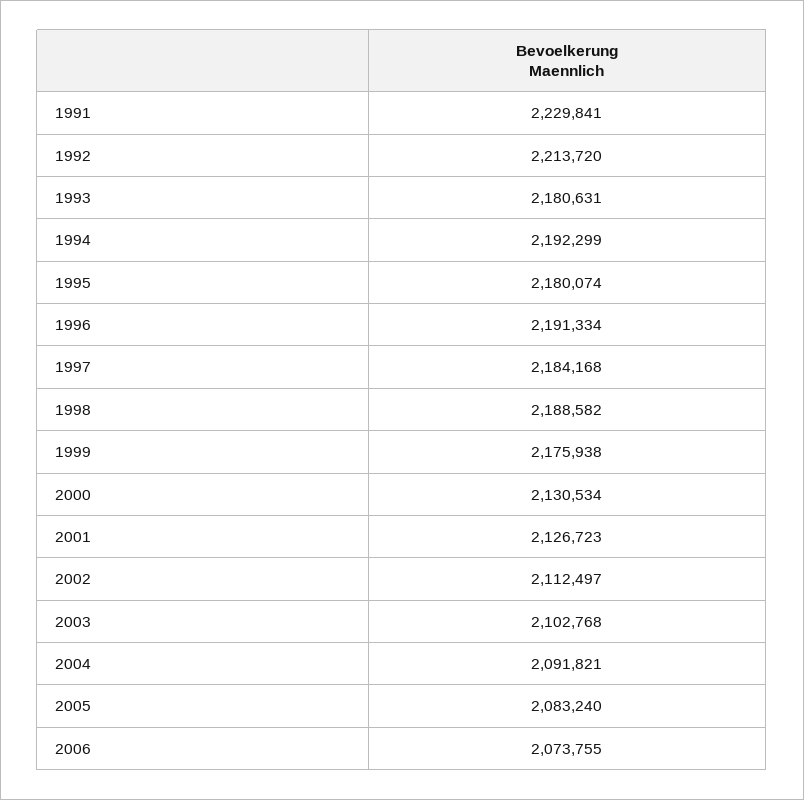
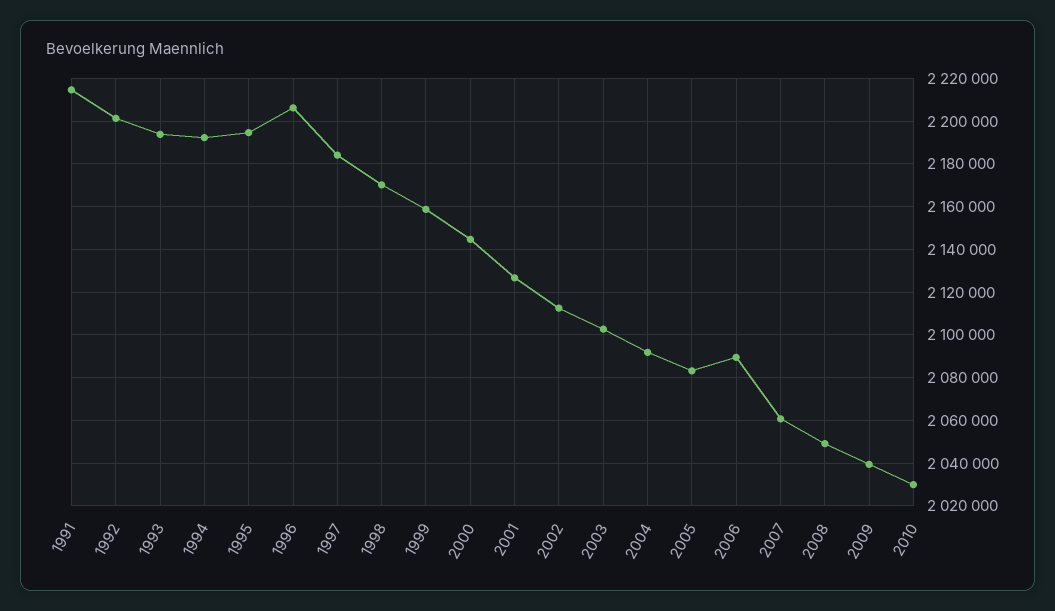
1991: 2229841 -> 2215000
1992: 2213720 -> 2200000
1993: 2180631 -> 2195000
1995: 2180074 -> 2195000
1996: 2191334 -> 2205000
1998: 2188582 -> 2170000
1999: 2175938 -> 2160000
2000: 2130534 -> 2145000
2006: 2073755 -> 2090000
2007: none -> 2060000
2008: none -> 2050000
2009: none -> 2040000
2010: none -> 2030000

